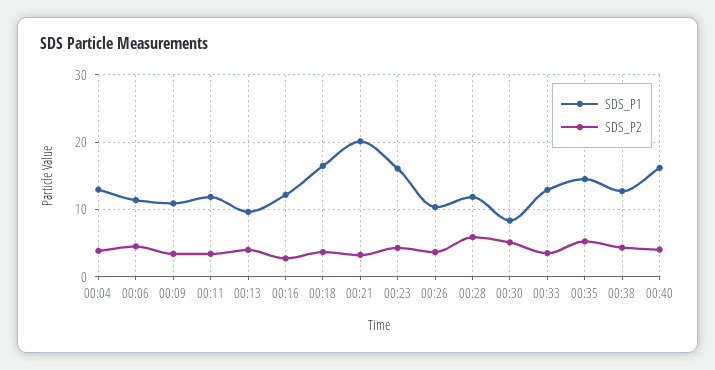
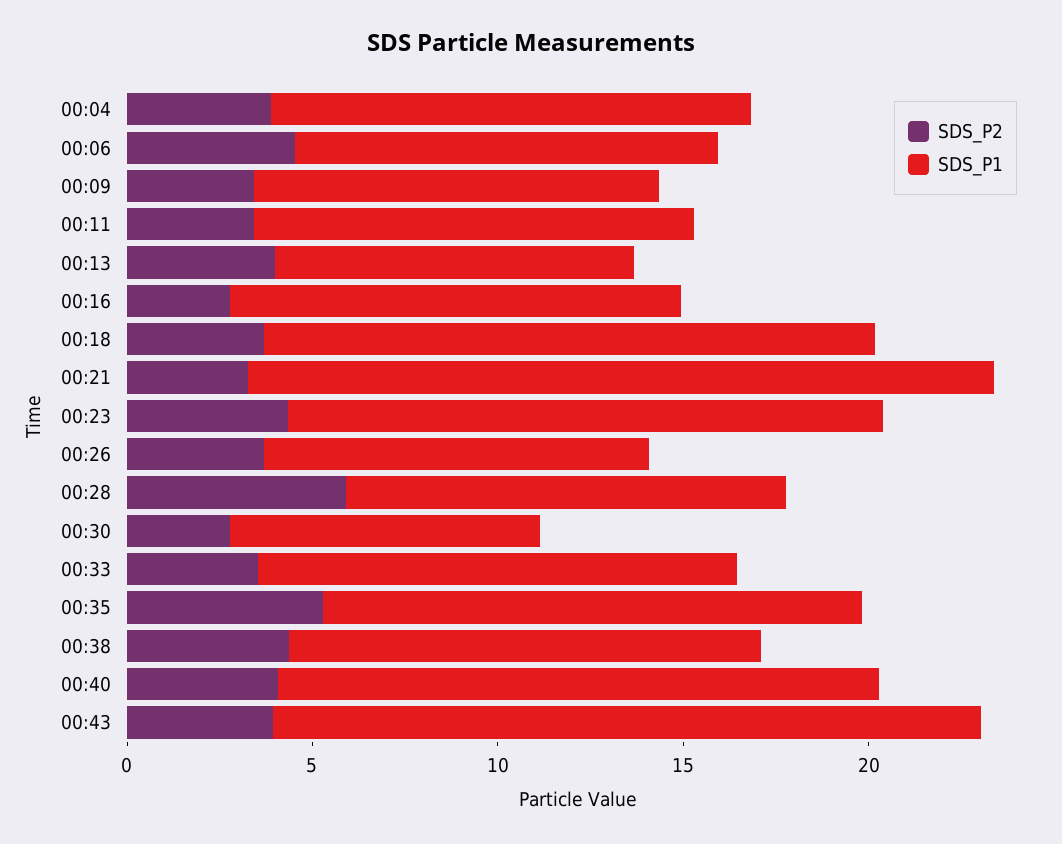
SDS_P2, 00:30: 5 -> 3
SDS_P2, 00:43: none -> 4
SDS_P1, 00:43: none -> 19

